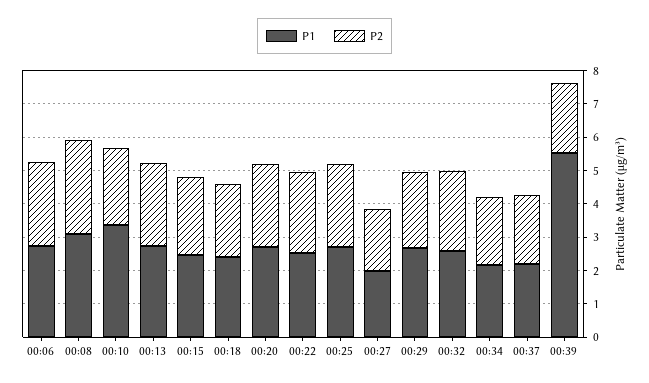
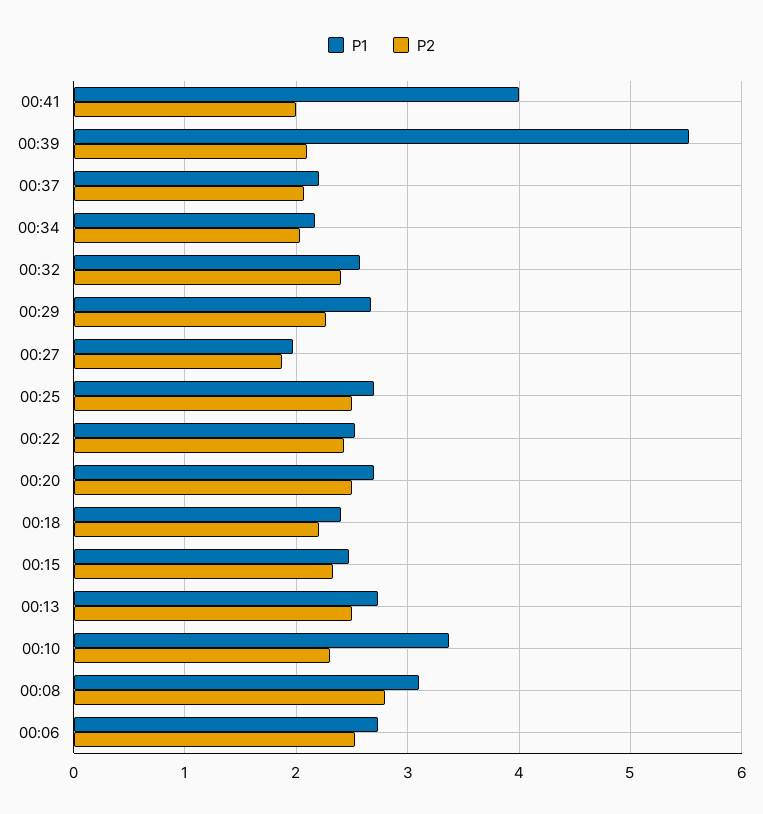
P1, 00:41: none -> 4
P2, 00:41: none -> 2

